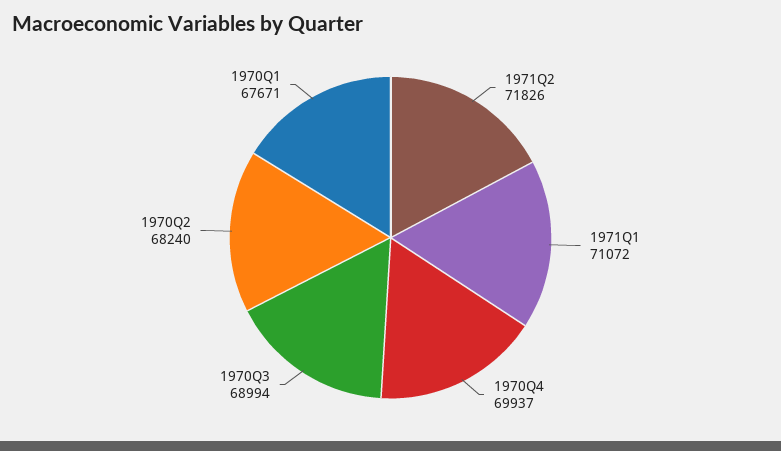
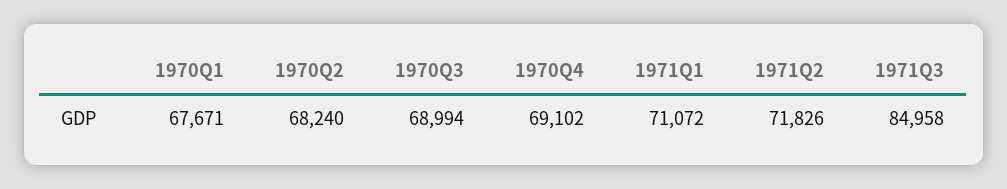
1970Q4: 69937 -> 69102
1971Q3: none -> 84958

